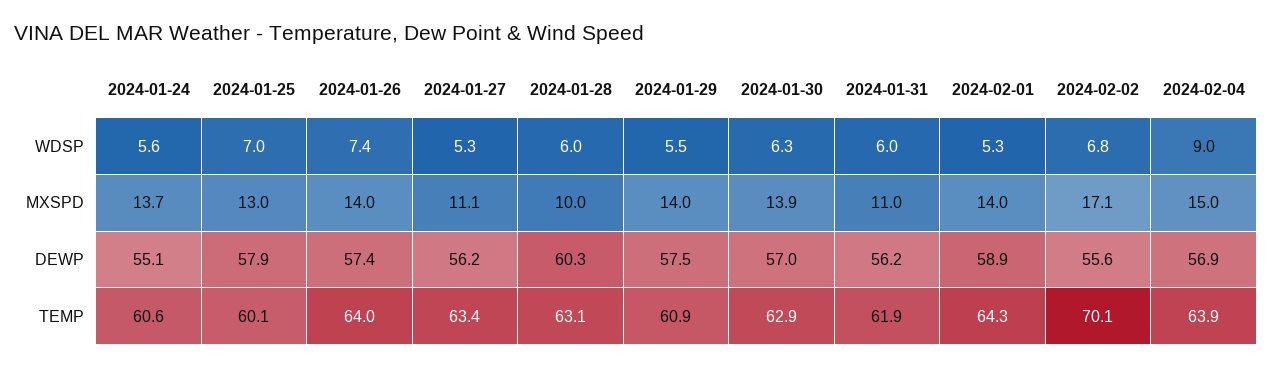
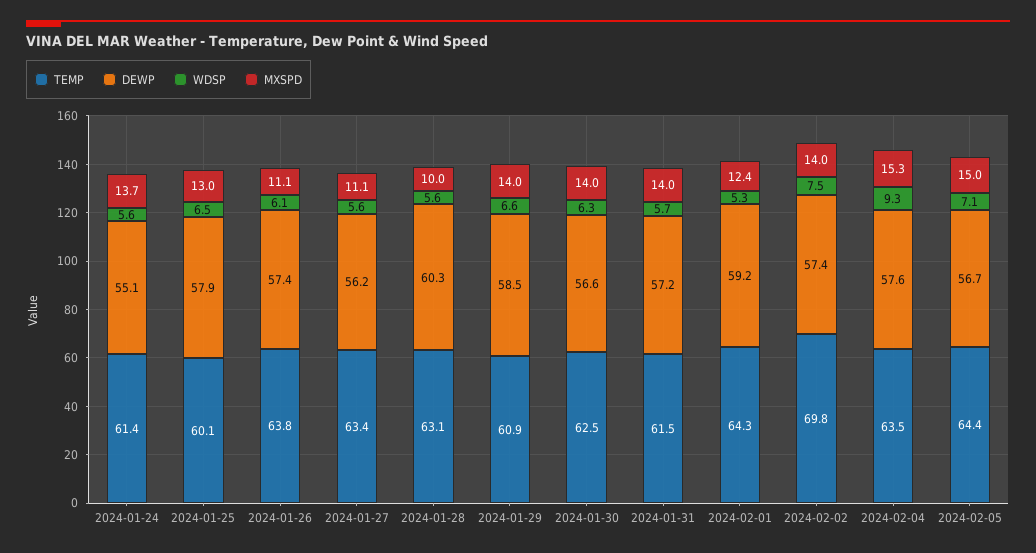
WDSP, 2024-01-25: 7 -> 6.5
WDSP, 2024-01-26: 7.4 -> 6.1
WDSP, 2024-01-27: 5.3 -> 5.6
WDSP, 2024-01-28: 6 -> 5.6
WDSP, 2024-01-29: 5.5 -> 6.6
WDSP, 2024-01-31: 6 -> 5.7
WDSP, 2024-02-02: 6.8 -> 7.5
WDSP, 2024-02-04: 9 -> 9.3
MXSPD, 2024-01-26: 14 -> 11.1
MXSPD, 2024-01-30: 13.9 -> 14
MXSPD, 2024-01-31: 11 -> 14
MXSPD, 2024-02-01: 14 -> 12.4
MXSPD, 2024-02-02: 17.1 -> 14
MXSPD, 2024-02-04: 15 -> 15.3
DEWP, 2024-01-29: 57.5 -> 58.5
DEWP, 2024-01-30: 57 -> 56.6
DEWP, 2024-01-31: 56.2 -> 57.2
DEWP, 2024-02-01: 58.9 -> 59.2
DEWP, 2024-02-02: 55.6 -> 57.4
DEWP, 2024-02-04: 56.9 -> 57.6
TEMP, 2024-01-24: 60.6 -> 61.4
TEMP, 2024-01-26: 64 -> 63.8
TEMP, 2024-01-30: 62.9 -> 62.5
TEMP, 2024-01-31: 61.9 -> 61.5
TEMP, 2024-02-02: 70.1 -> 69.8
TEMP, 2024-02-04: 63.9 -> 63.5
TEMP, 2024-02-05: none -> 64.4
DEWP, 2024-02-05: none -> 56.7
WDSP, 2024-02-05: none -> 7.1
MXSPD, 2024-02-05: none -> 15

